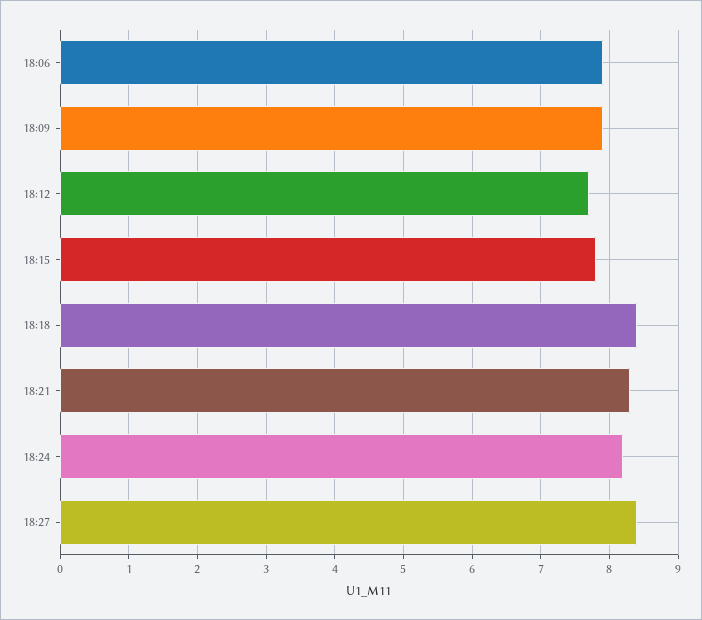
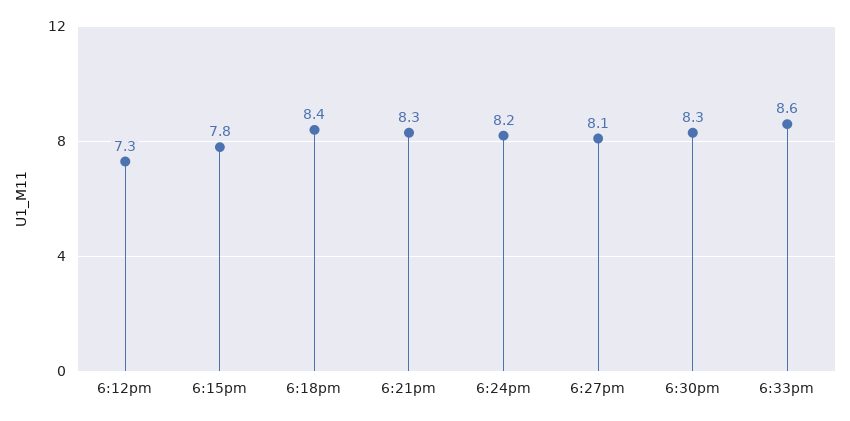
18:06: 7.9 -> none
18:09: 7.9 -> none
18:12: 7.7 -> 7.3
18:27: 8.4 -> 8.1
6:30pm: none -> 8.3
6:33pm: none -> 8.6

